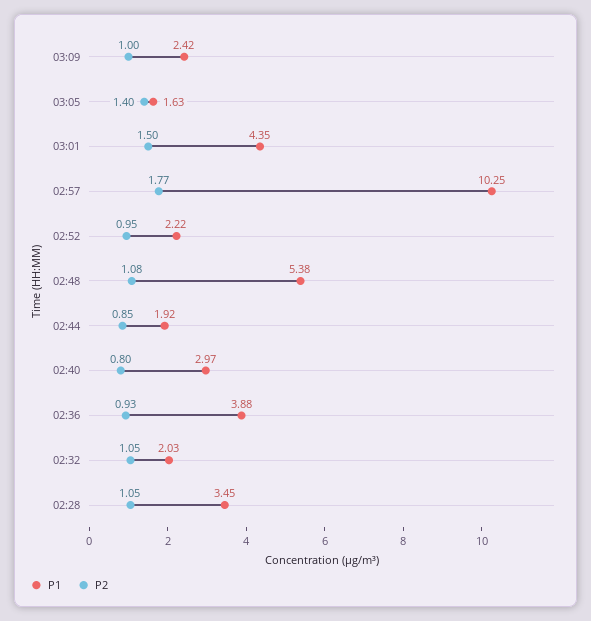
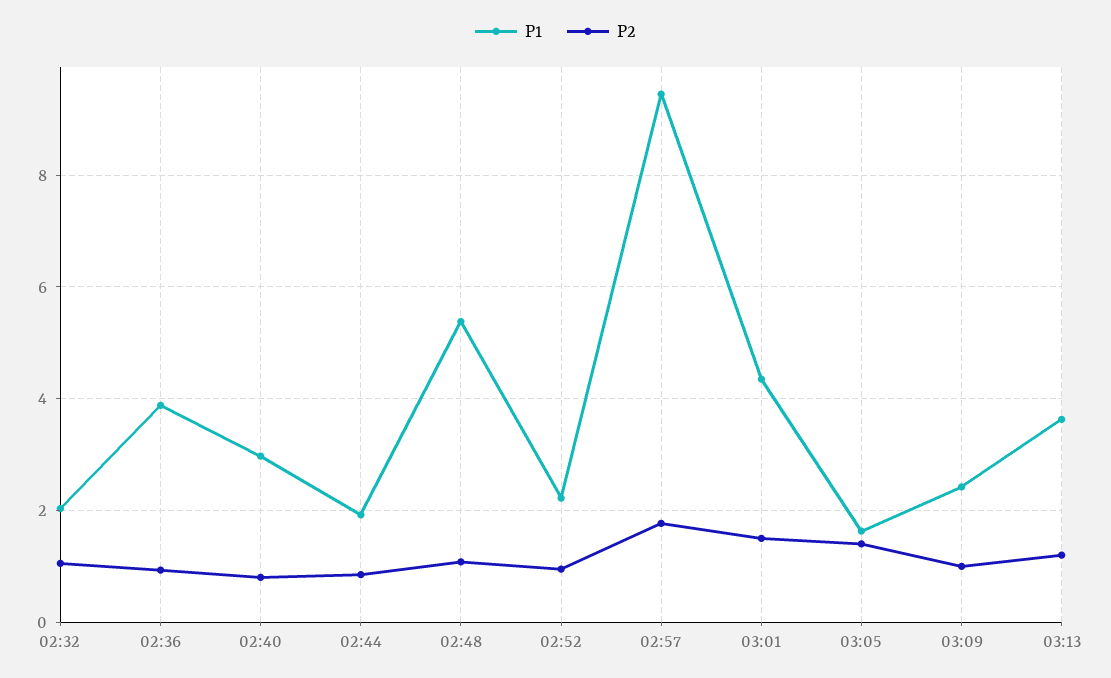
P1, 02:57: 10.25 -> 9.4
P1, 02:28: 3.45 -> none
P2, 02:28: 1.05 -> none
P1, 03:13: none -> 3.6
P2, 03:13: none -> 1.2

